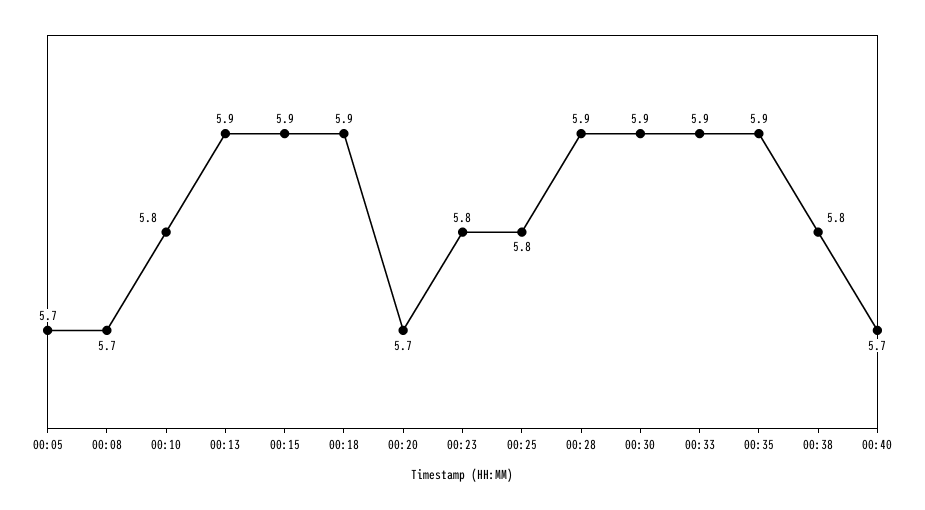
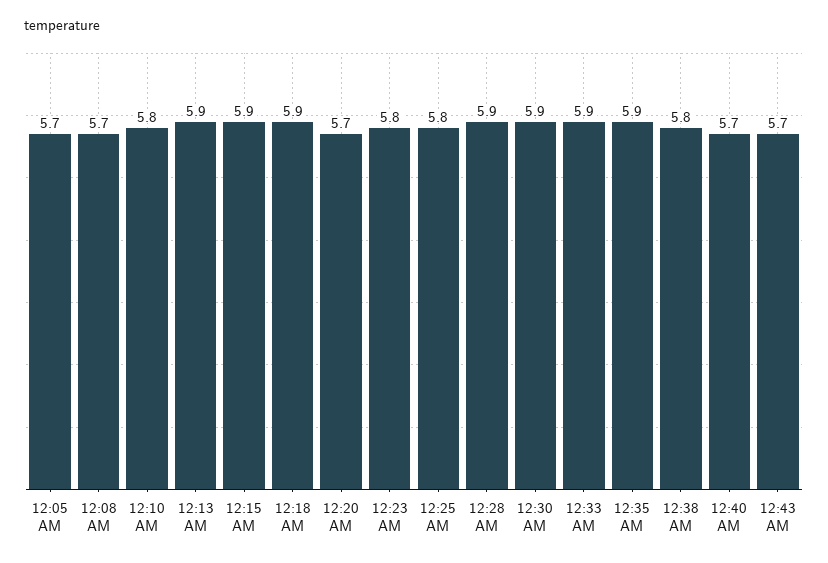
12:43 AM: none -> 5.7

